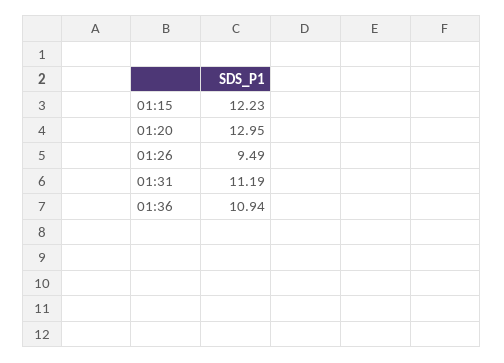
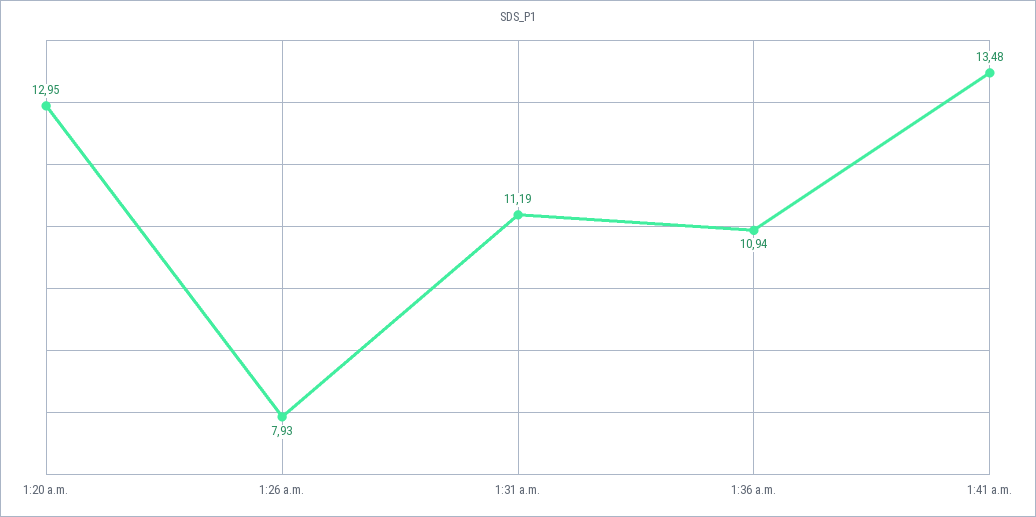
01:15: 12.23 -> none
01:26: 9.49 -> 7.93
1:41 a.m.: none -> 13.48

